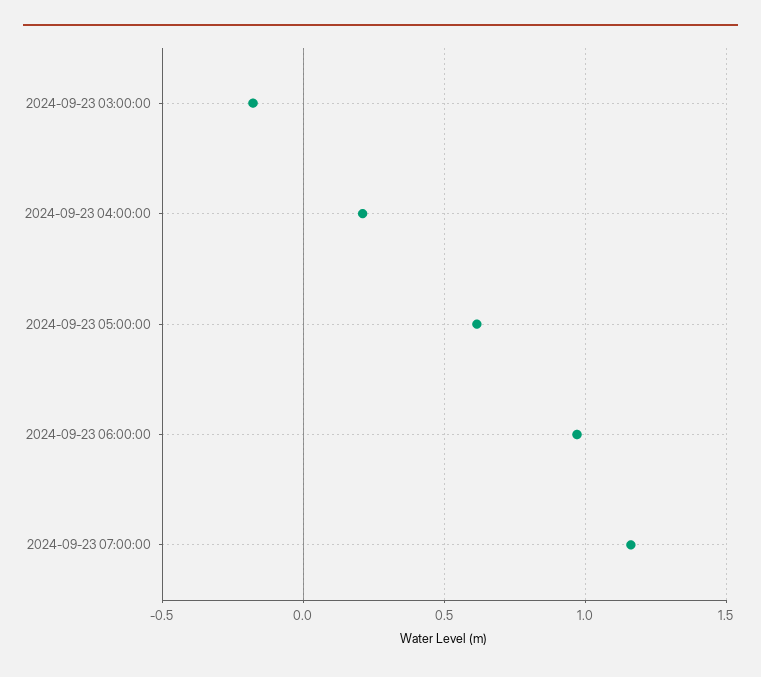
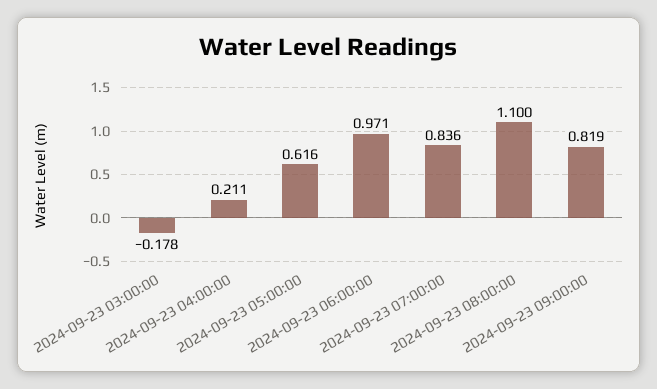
2024-09-23 07:00:00: 1.15 -> 0.836
2024-09-23 08:00:00: none -> 1.1
2024-09-23 09:00:00: none -> 0.819

